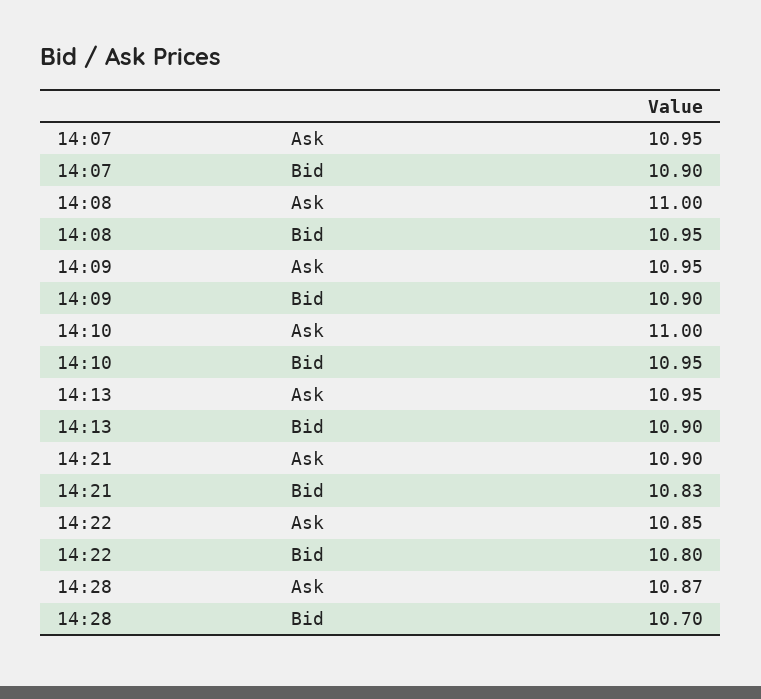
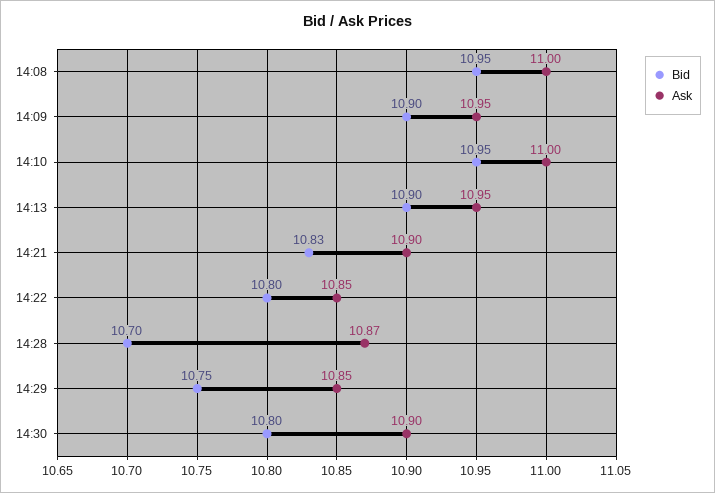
Ask, 14:07: 10.95 -> none
Bid, 14:07: 10.9 -> none
Bid, 14:29: none -> 10.75
Ask, 14:29: none -> 10.85
Bid, 14:30: none -> 10.8
Ask, 14:30: none -> 10.9

